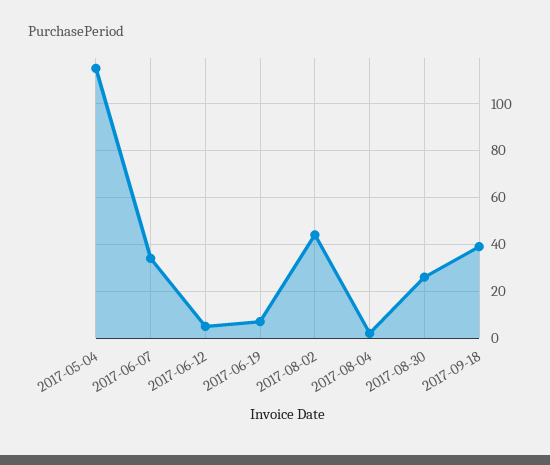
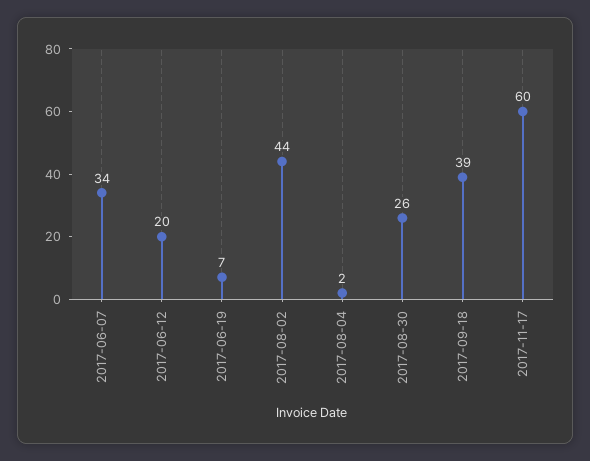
2017-05-04: 115 -> none
2017-06-12: 5 -> 20
2017-11-17: none -> 60

